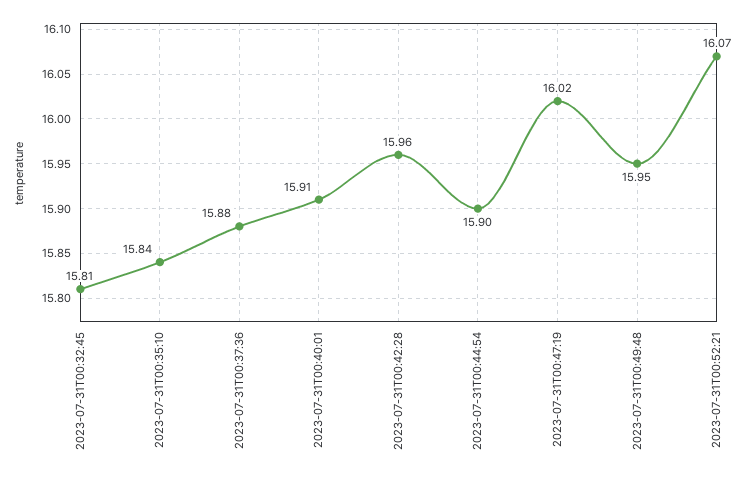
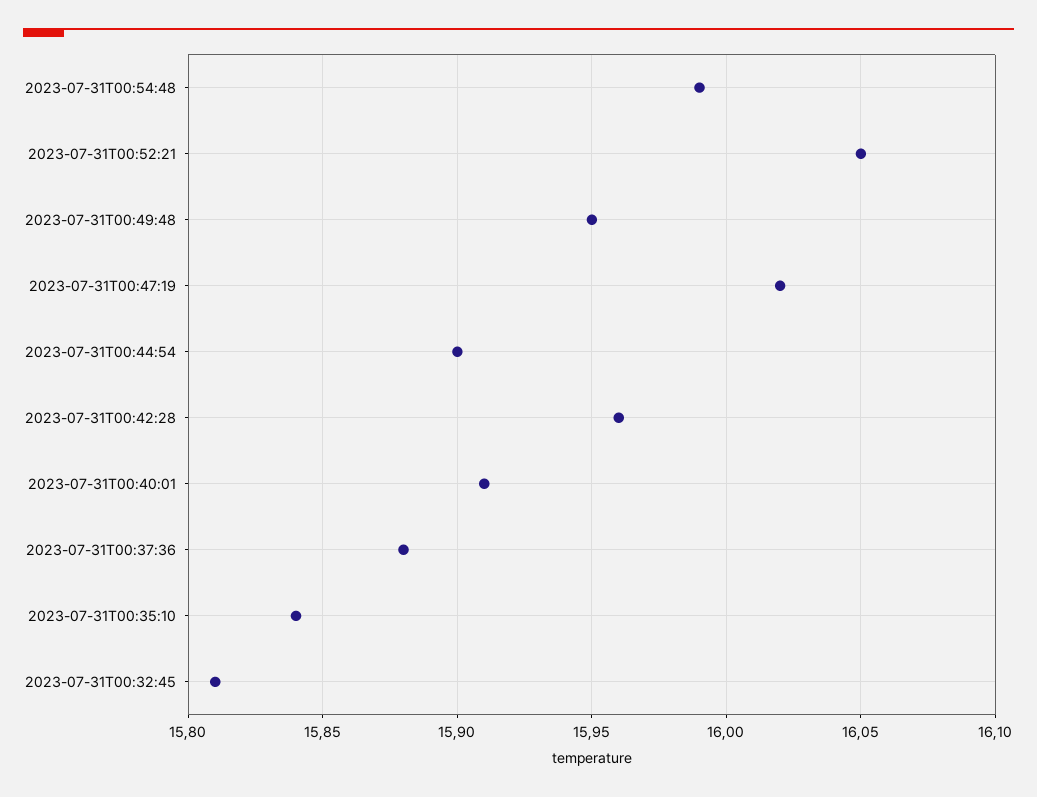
2023-07-31T00:52:21: 16.07 -> 16.05
2023-07-31T00:54:48: none -> 15.99

